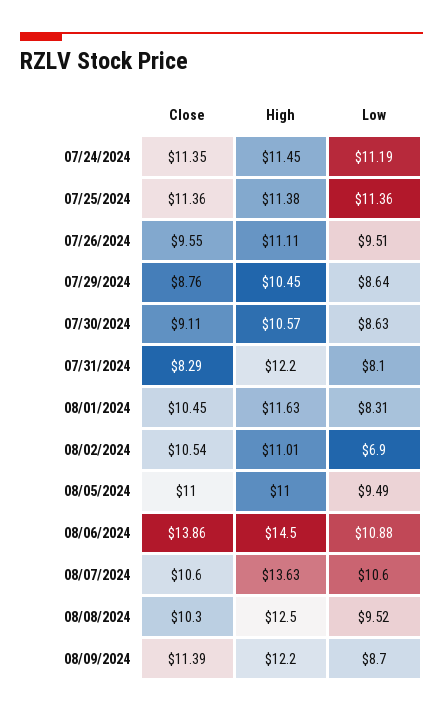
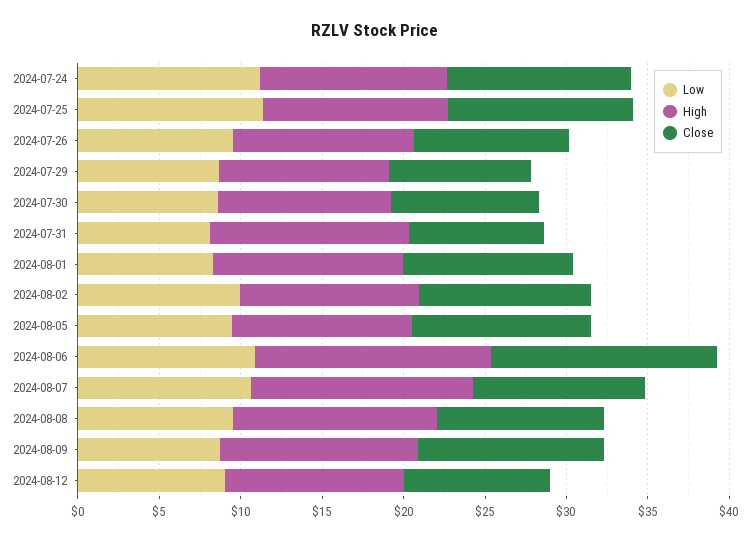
Low, 08/02/2024: 6.9 -> 10
Low, 2024-08-12: none -> 9
High, 2024-08-12: none -> 11
Close, 2024-08-12: none -> 9

